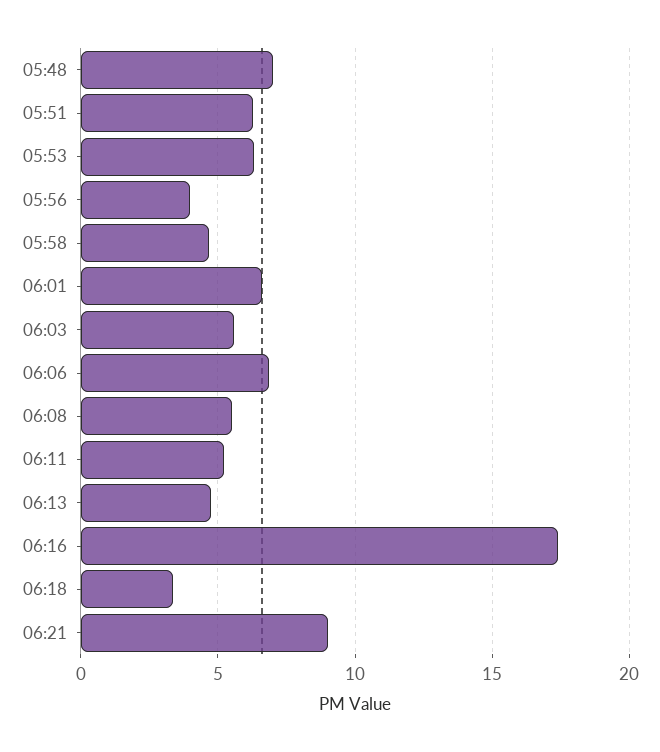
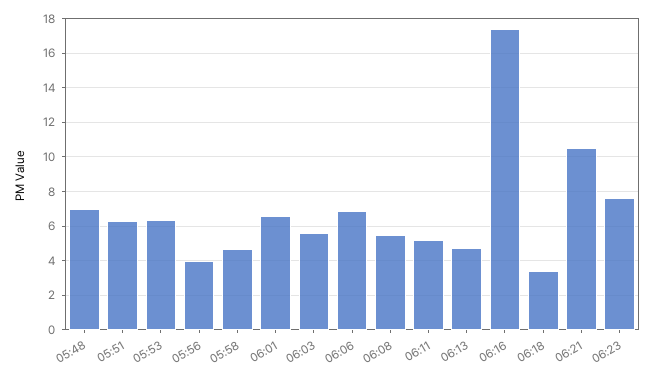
06:21: 9 -> 10.5
06:23: none -> 7.5

